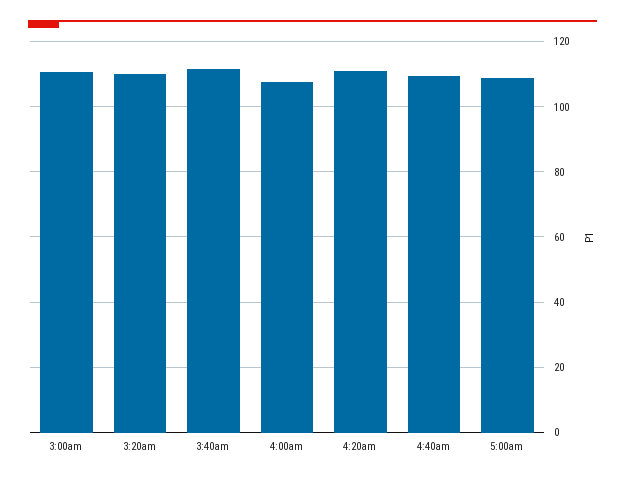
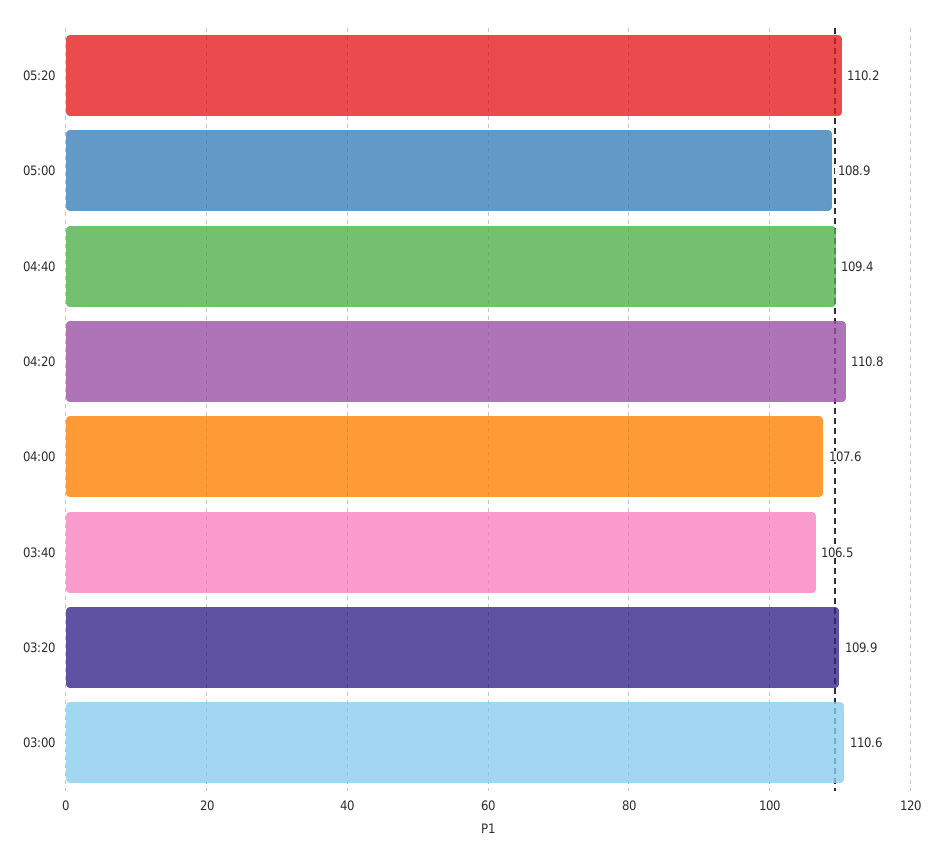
3:40am: 112 -> 106.5
05:20: none -> 110.2

